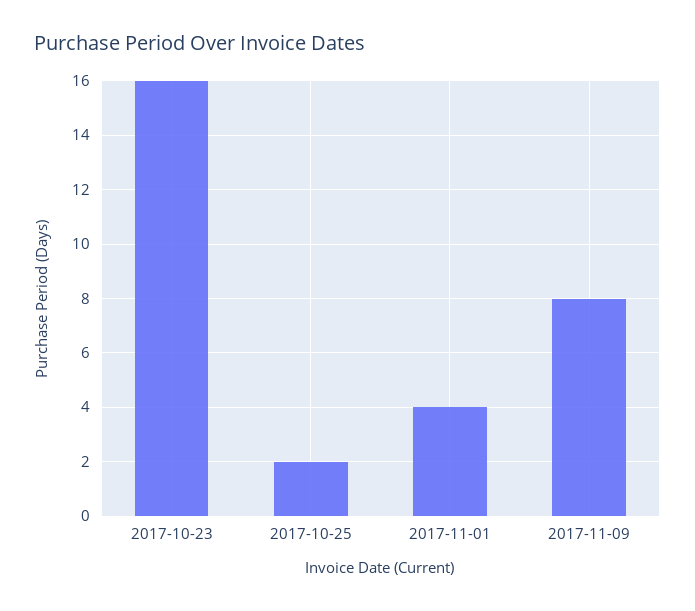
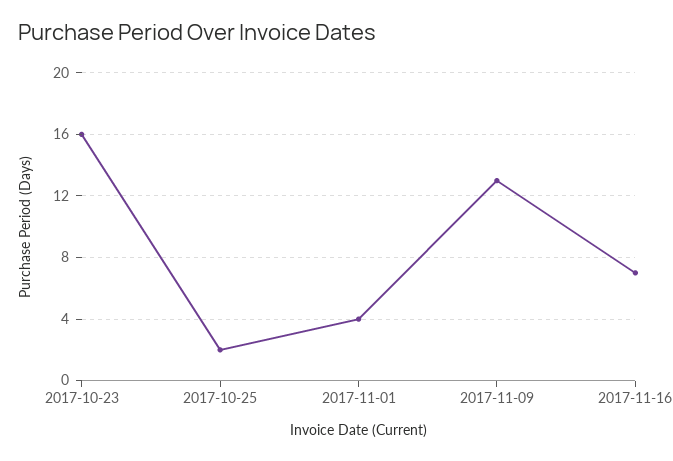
2017-11-09: 8 -> 13
2017-11-16: none -> 7

